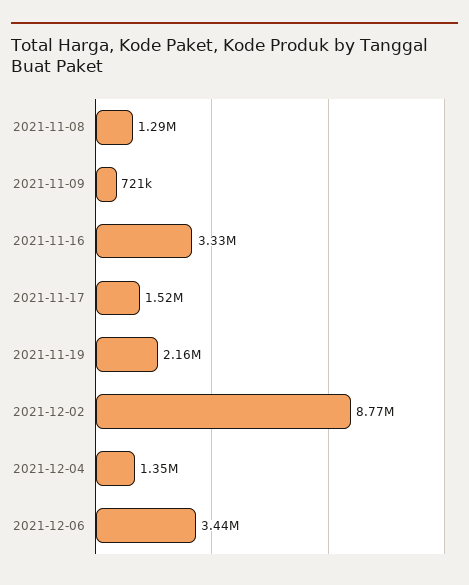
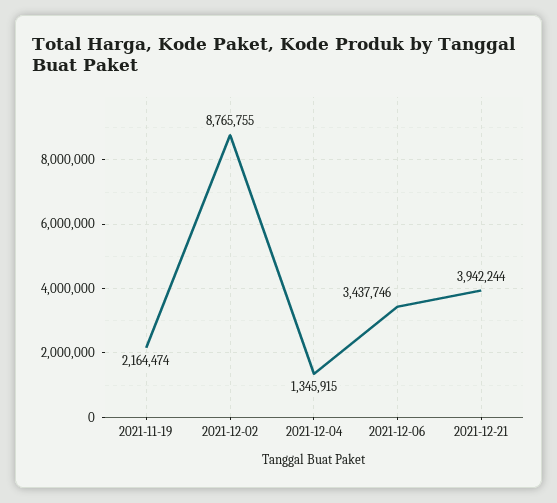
2021-11-08: 1290000 -> none
2021-11-09: 721000 -> none
2021-11-16: 3330000 -> none
2021-11-17: 1520000 -> none
2021-12-21: none -> 3942244

